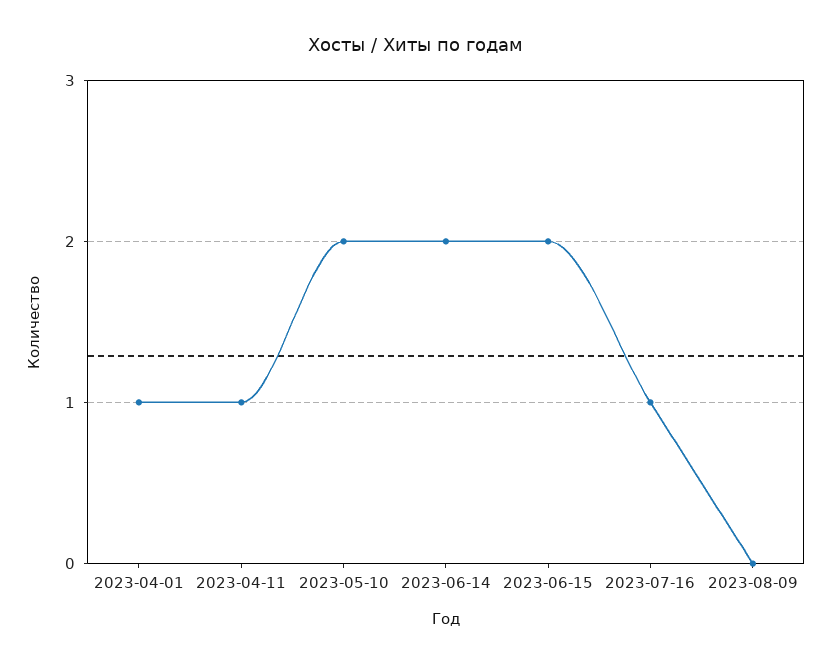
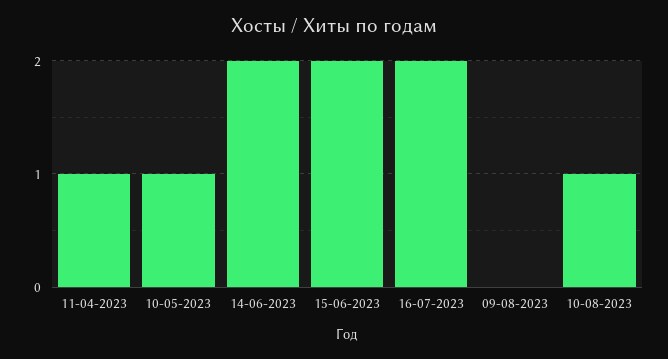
2023-04-01: 1 -> none
2023-05-10: 2 -> 1
2023-07-16: 1 -> 2
10-08-2023: none -> 1

